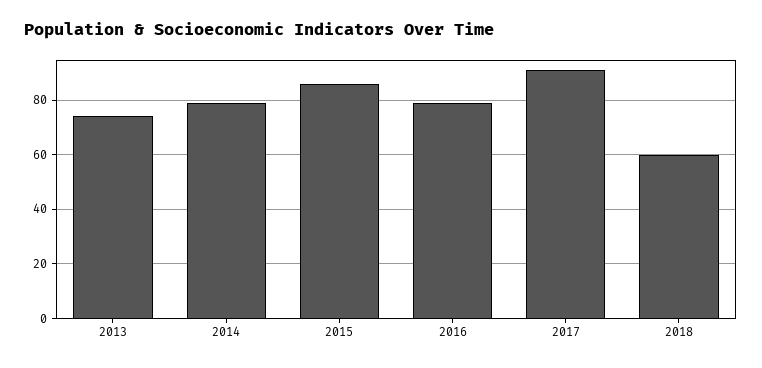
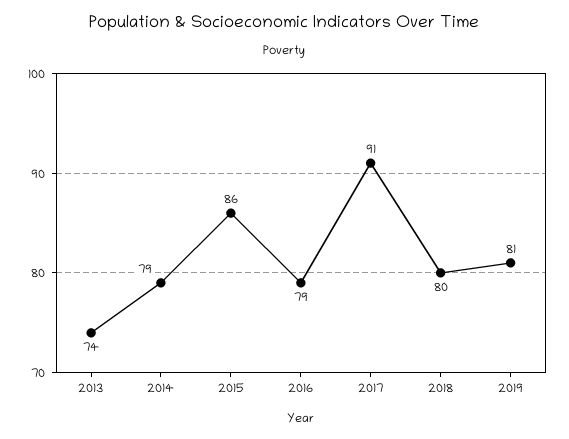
2018: 60 -> 80
2019: none -> 81

